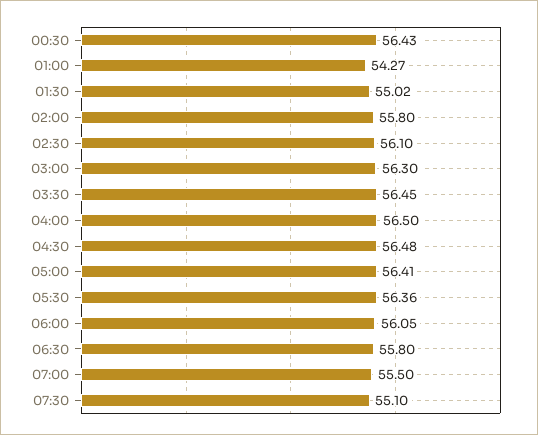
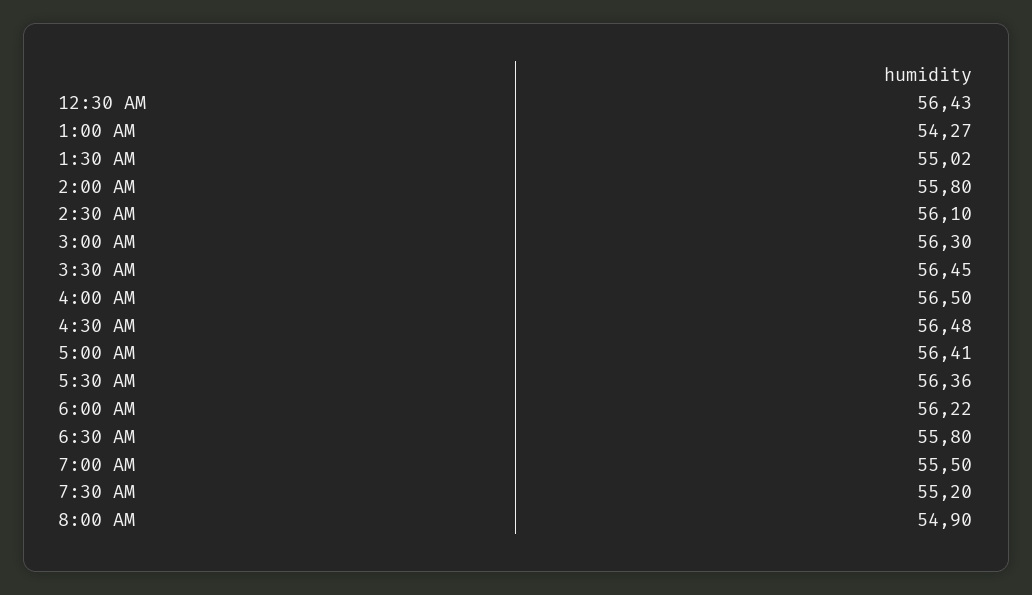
06:00: 56.05 -> 56.22
07:30: 55.1 -> 55.2
8:00 AM: none -> 54.9

